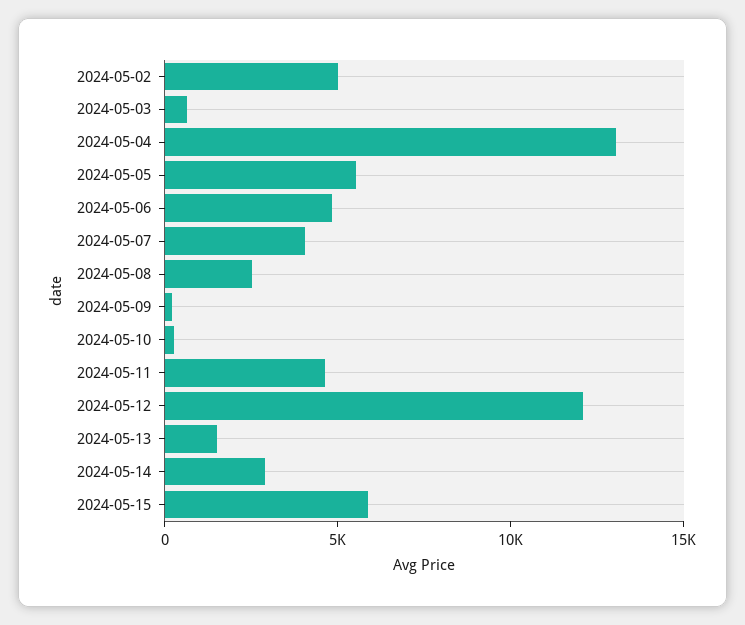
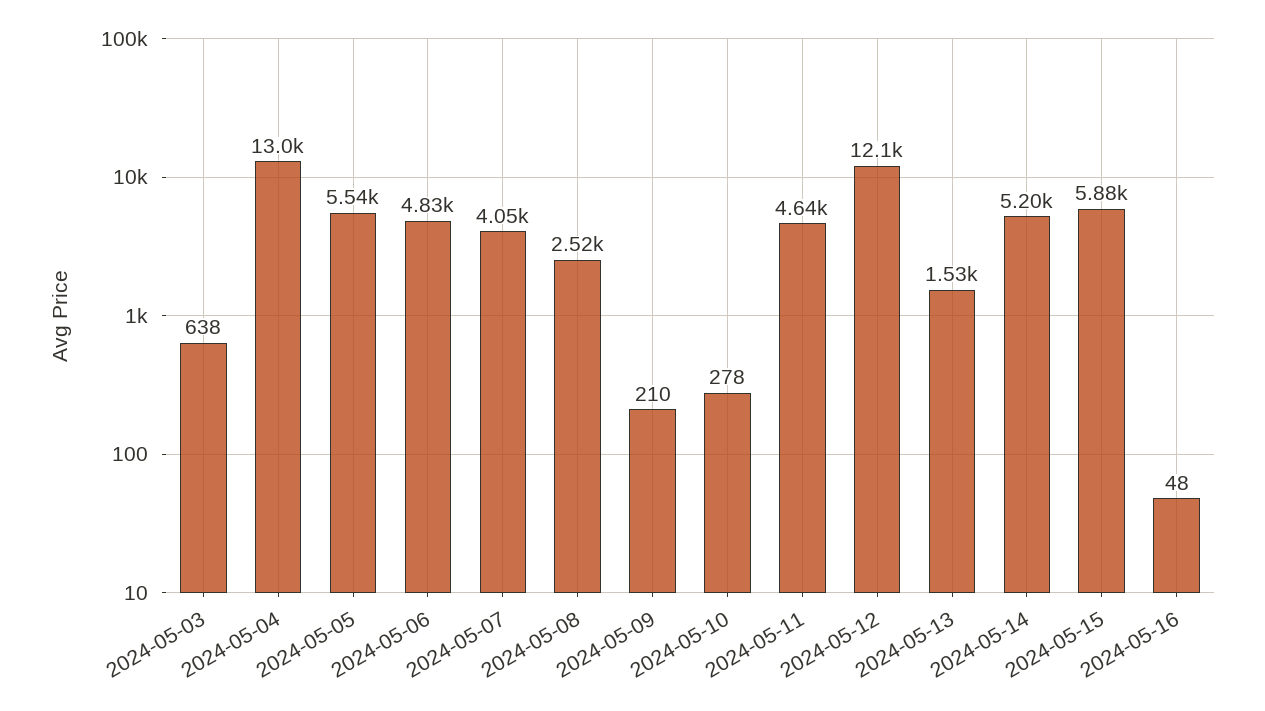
2024-05-02: 5000 -> none
2024-05-14: 3000 -> 5200
2024-05-16: none -> 48

